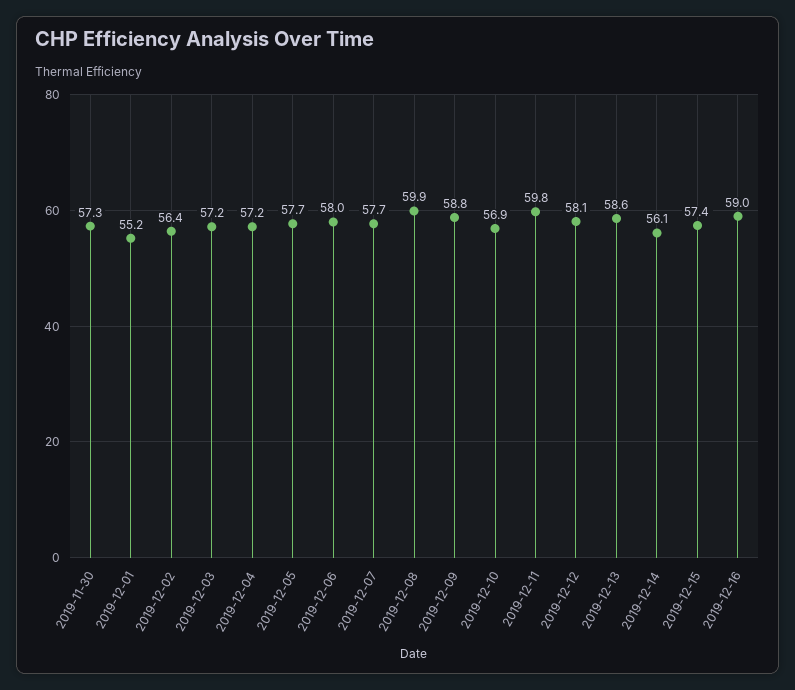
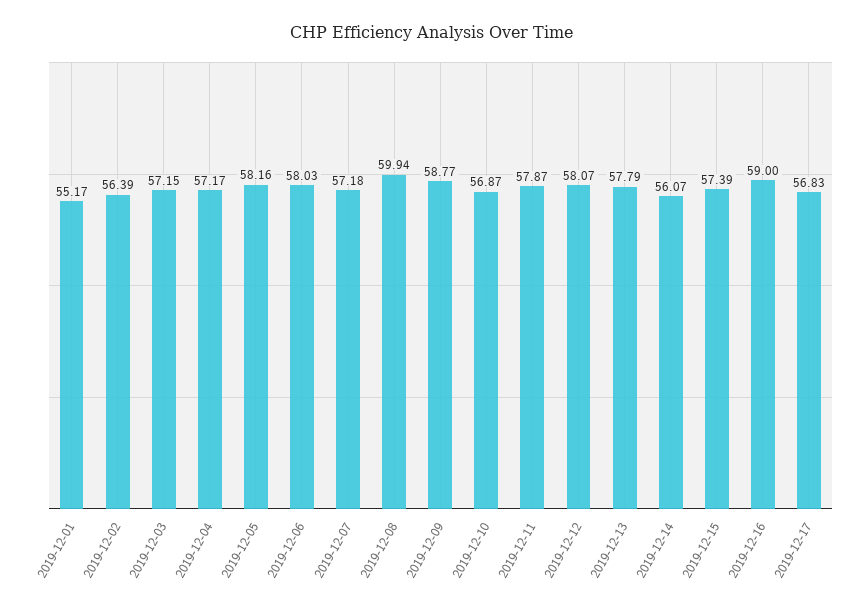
2019-11-30: 57.3 -> none
2019-12-05: 57.7 -> 58.16
2019-12-07: 57.7 -> 57.18
2019-12-11: 59.8 -> 57.87
2019-12-13: 58.6 -> 57.79
2019-12-17: none -> 56.83

